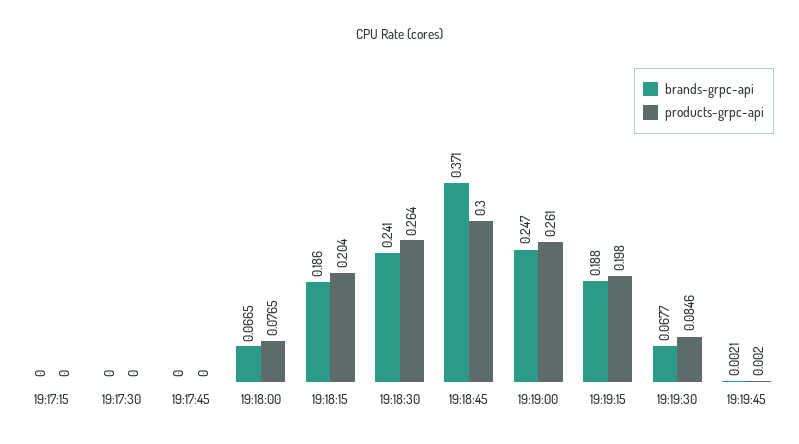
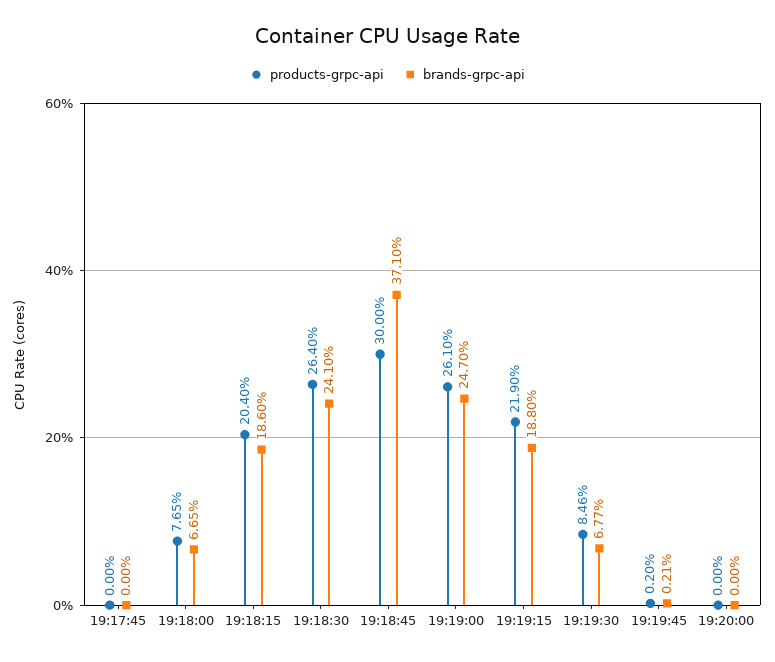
brands-grpc-api, 19:17:15: 0 -> none
products-grpc-api, 19:17:15: 0 -> none
brands-grpc-api, 19:17:30: 0 -> none
products-grpc-api, 19:17:30: 0 -> none
products-grpc-api, 19:19:15: 0.198 -> 0.219
products-grpc-api, 19:20:00: none -> 0
brands-grpc-api, 19:20:00: none -> 0

